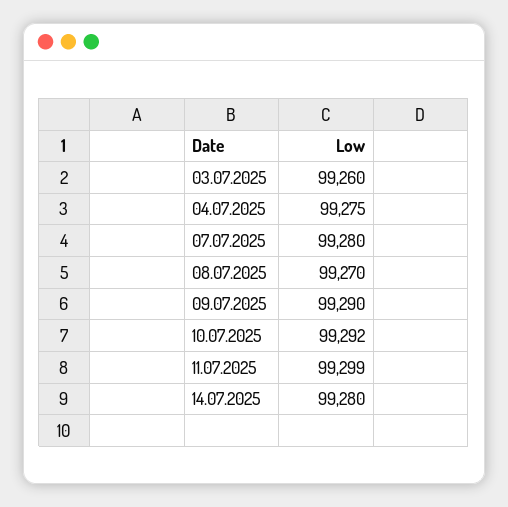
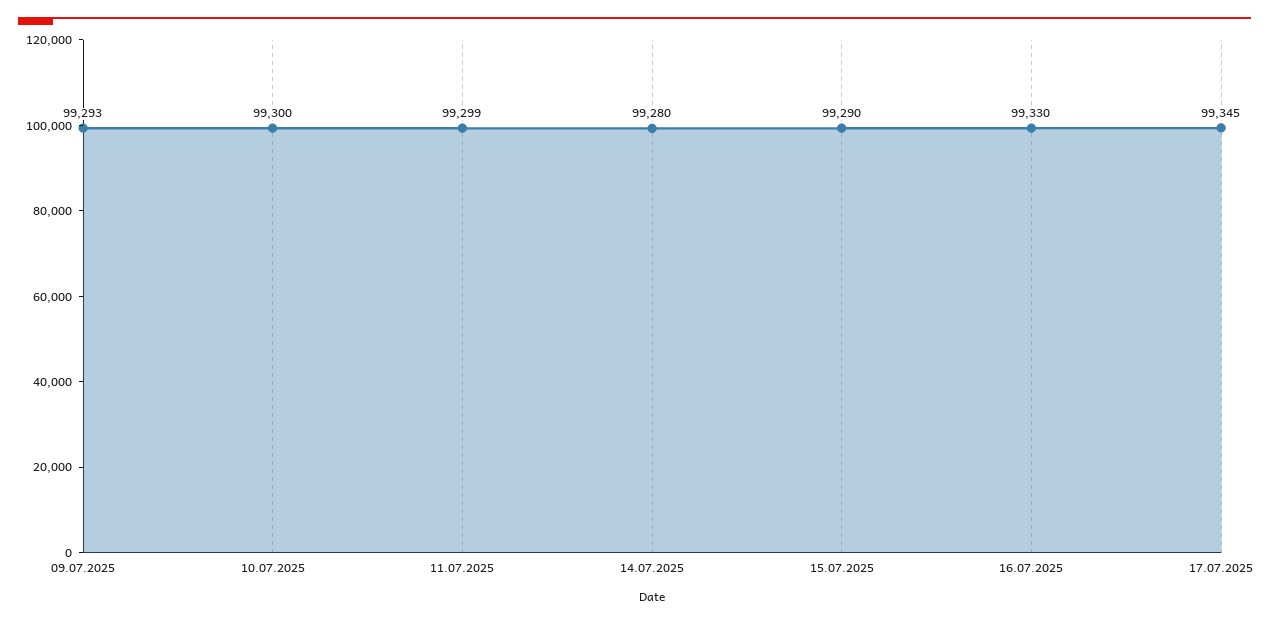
03.07.2025: 99260 -> none
04.07.2025: 99275 -> none
07.07.2025: 99280 -> none
08.07.2025: 99270 -> none
09.07.2025: 99290 -> 99293
10.07.2025: 99292 -> 99300
15.07.2025: none -> 99290
16.07.2025: none -> 99330
17.07.2025: none -> 99345

